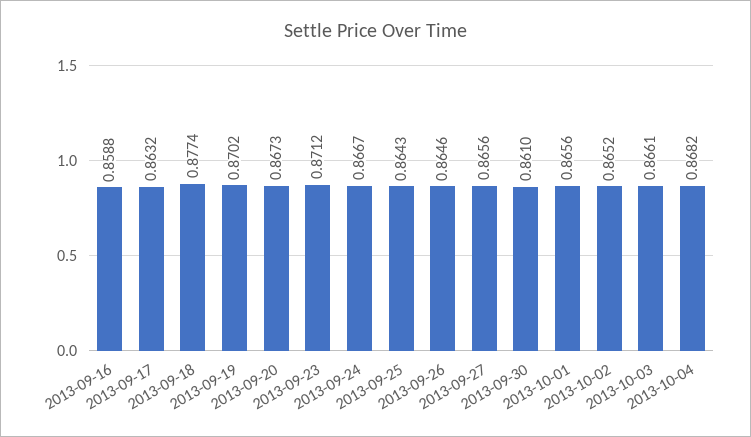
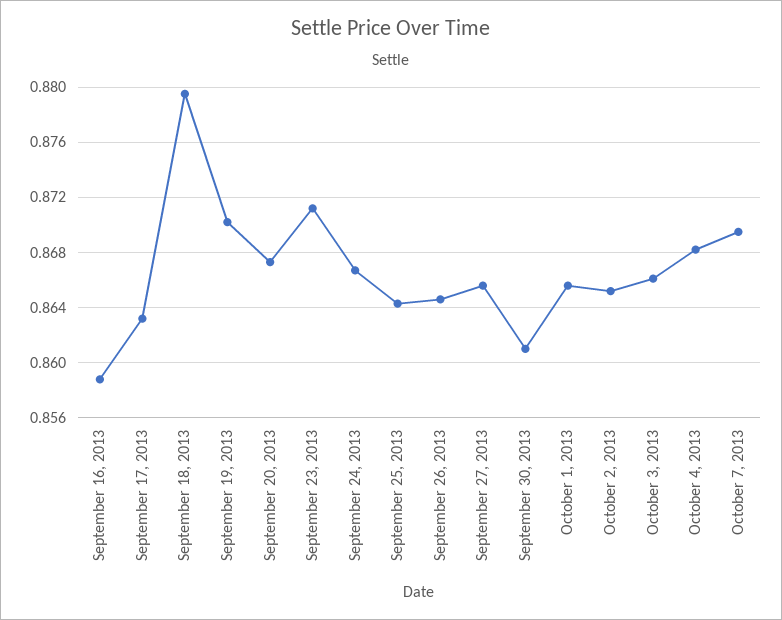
2013-09-18: 0.8774 -> 0.8795
October 7, 2013: none -> 0.8695

